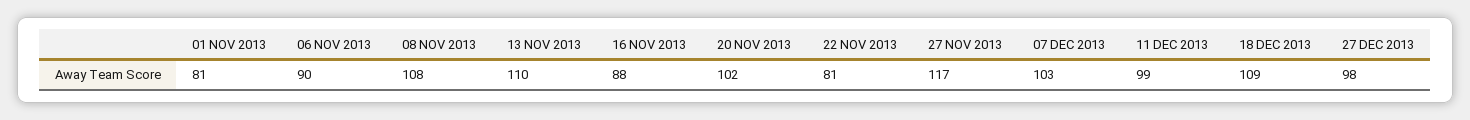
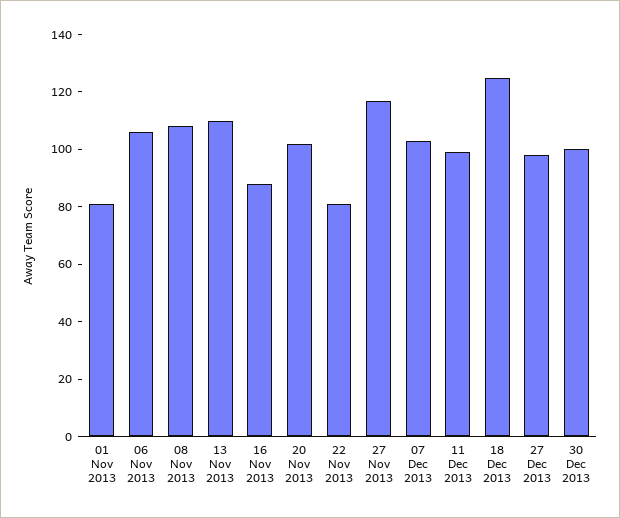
06 NOV 2013: 90 -> 105
18 DEC 2013: 109 -> 125
30 Dec 2013: none -> 100

